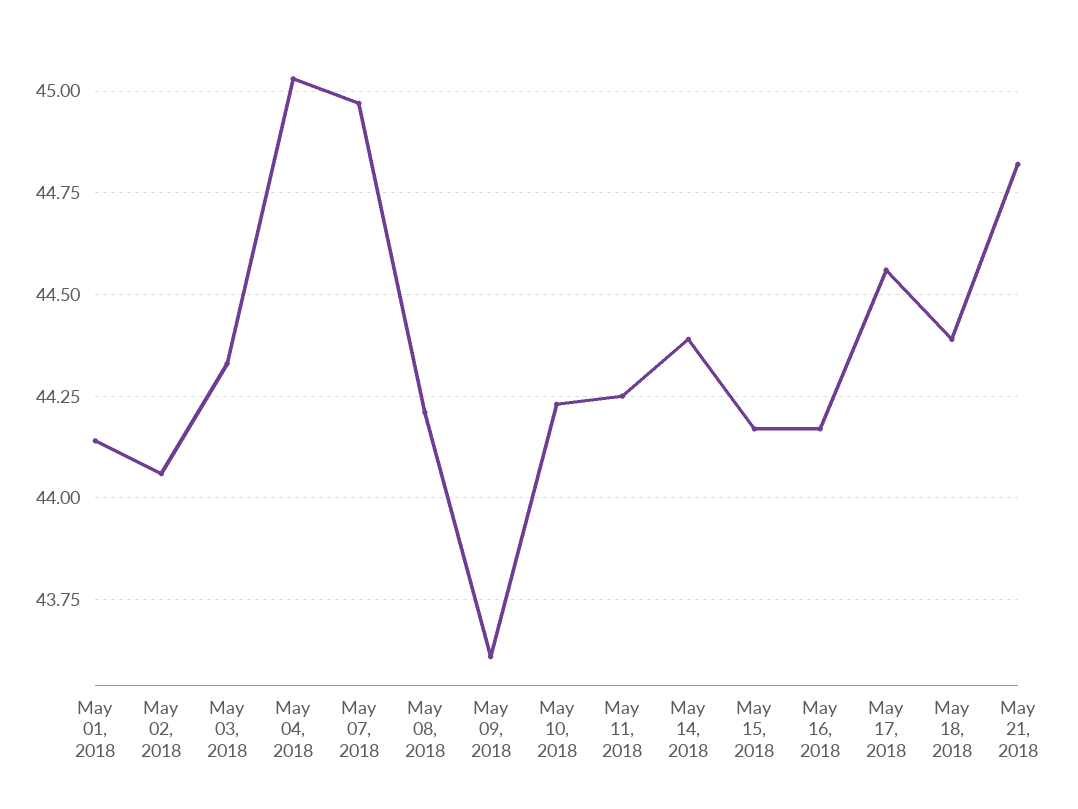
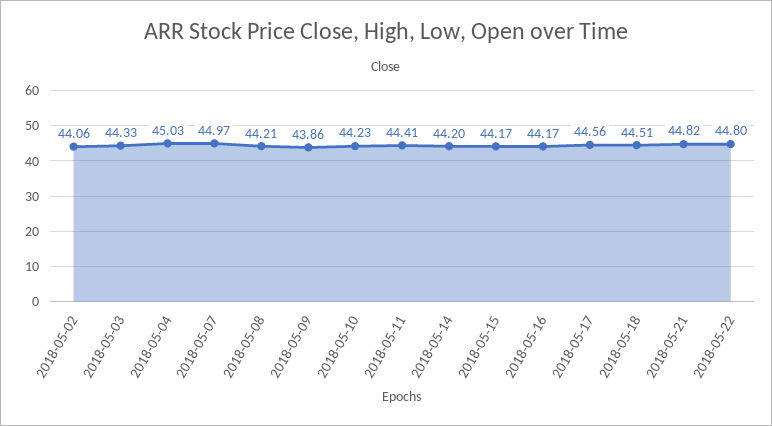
May 01, 2018: 44.15 -> none
May 09, 2018: 43.6 -> 43.86
May 11, 2018: 44.25 -> 44.41
May 14, 2018: 44.4 -> 44.2
May 18, 2018: 44.4 -> 44.51
2018-05-22: none -> 44.8

